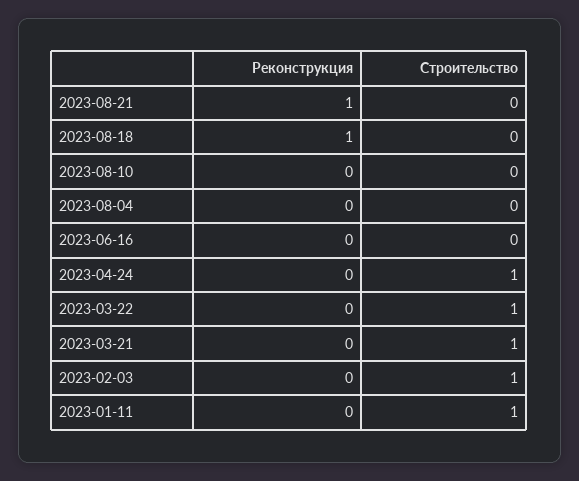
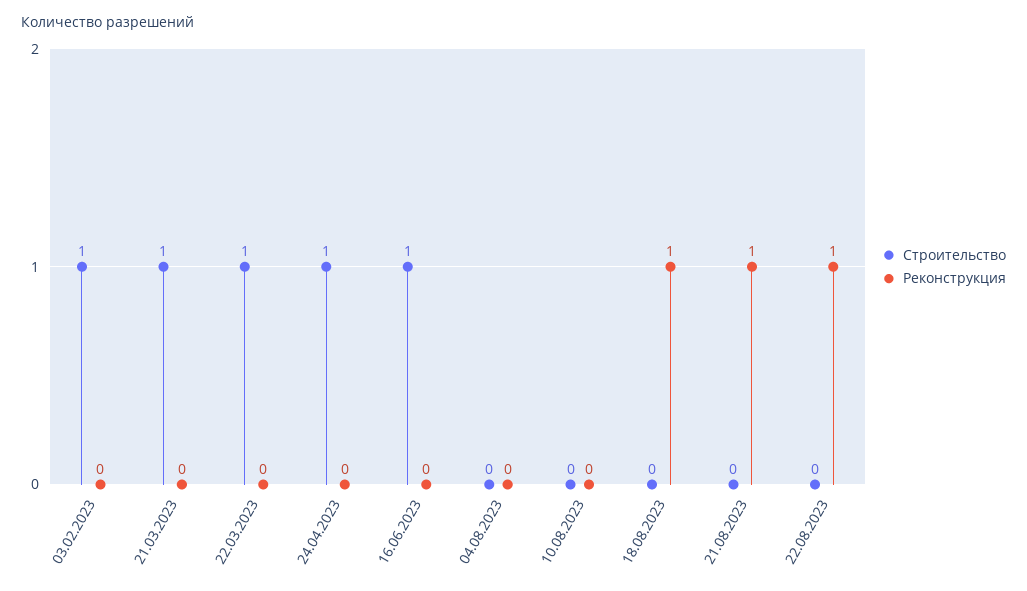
Строительство, 2023-06-16: 0 -> 1
Реконструкция, 2023-01-11: 0 -> none
Строительство, 2023-01-11: 1 -> none
Строительство, 22.08.2023: none -> 0
Реконструкция, 22.08.2023: none -> 1

